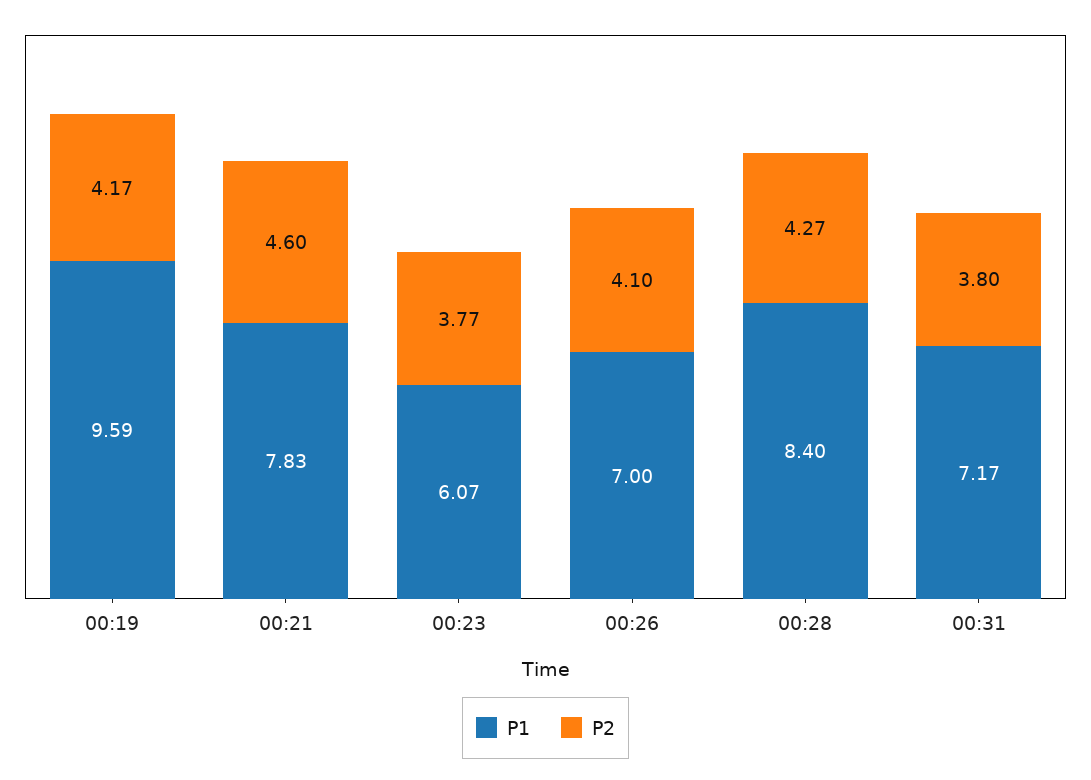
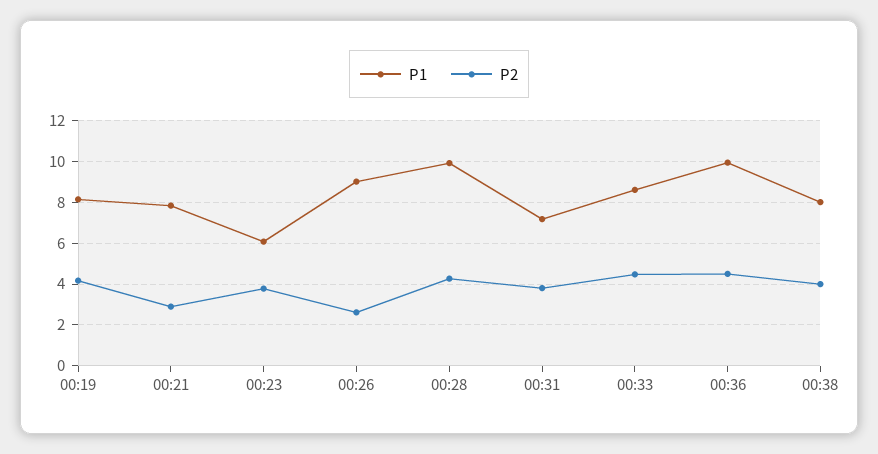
P1, 00:19: 9.59 -> 8
P2, 00:21: 4.6 -> 3
P1, 00:26: 7 -> 9
P2, 00:26: 4.1 -> 2.5
P1, 00:28: 8.4 -> 10
P1, 00:33: none -> 8.5
P2, 00:33: none -> 4.5
P1, 00:36: none -> 10
P2, 00:36: none -> 4.5
P1, 00:38: none -> 8
P2, 00:38: none -> 4

